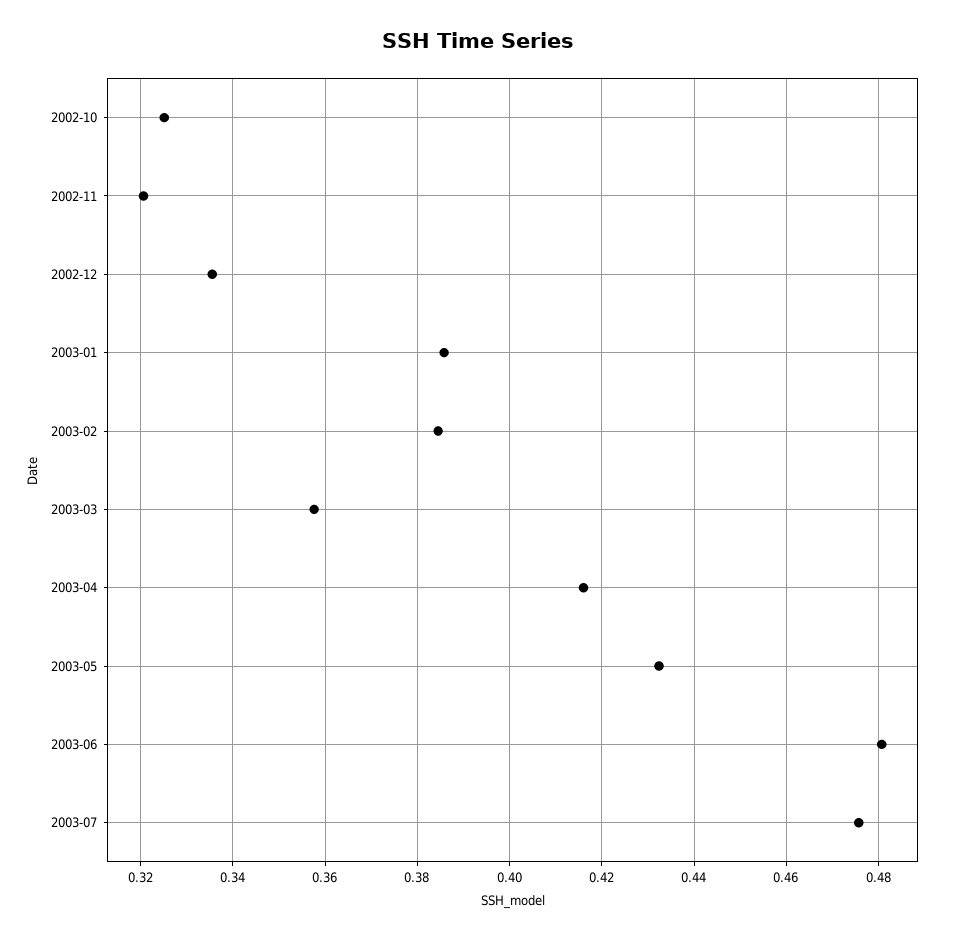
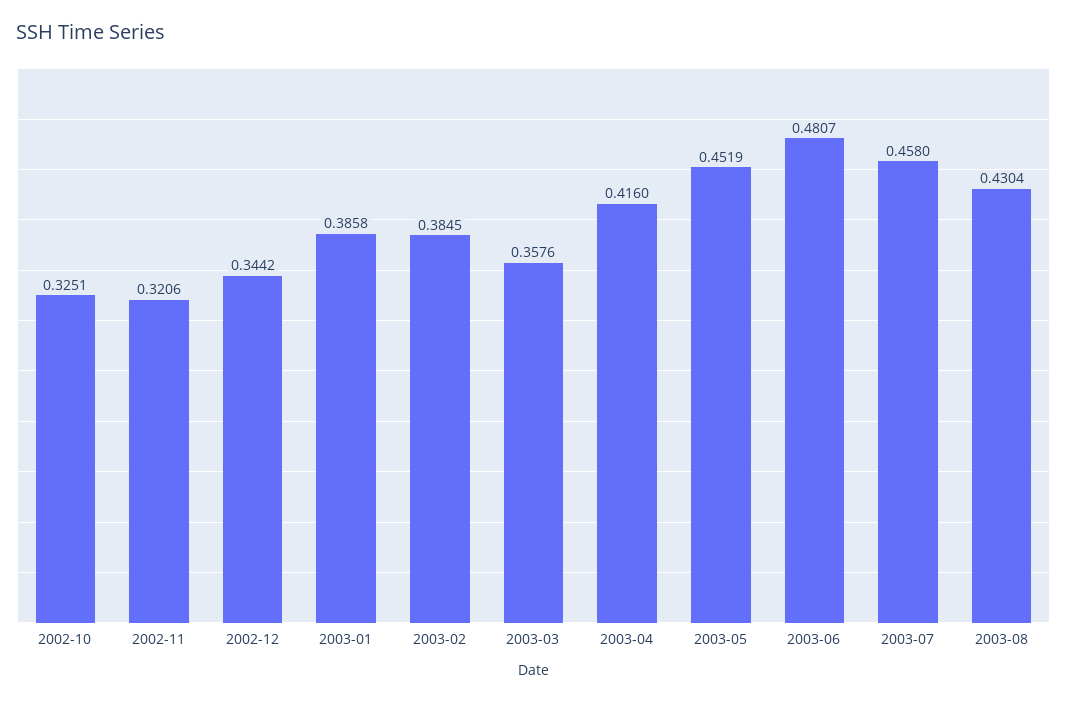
2002-12: 0.336 -> 0.3442
2003-05: 0.432 -> 0.4519
2003-07: 0.476 -> 0.458
2003-08: none -> 0.4304

